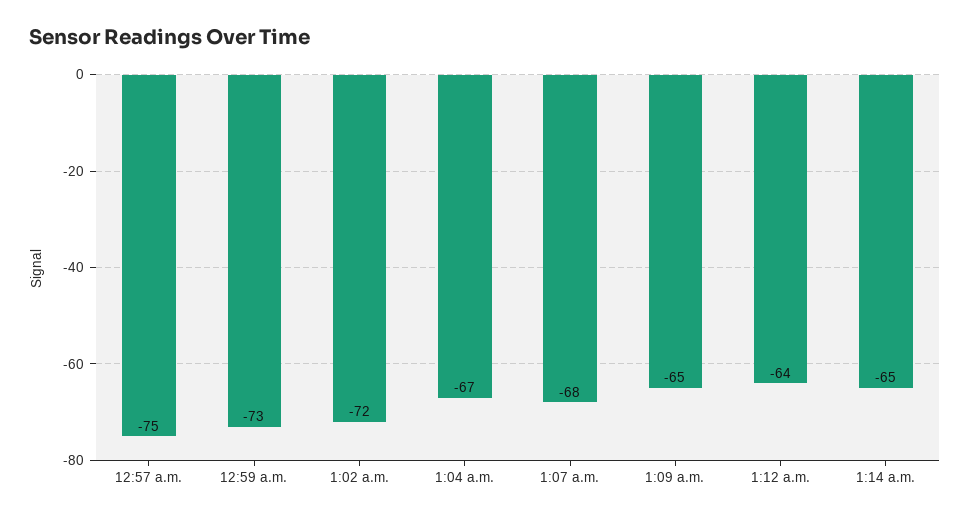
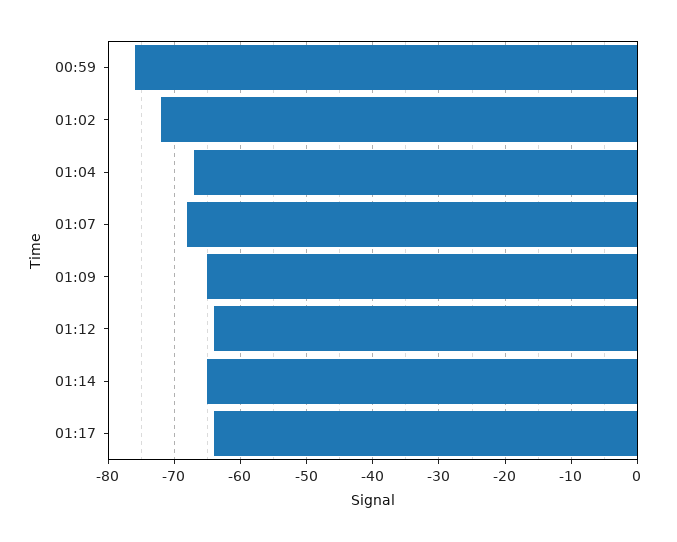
12:57 a.m.: -75 -> none
12:59 a.m.: -73 -> -76
01:17: none -> -64

